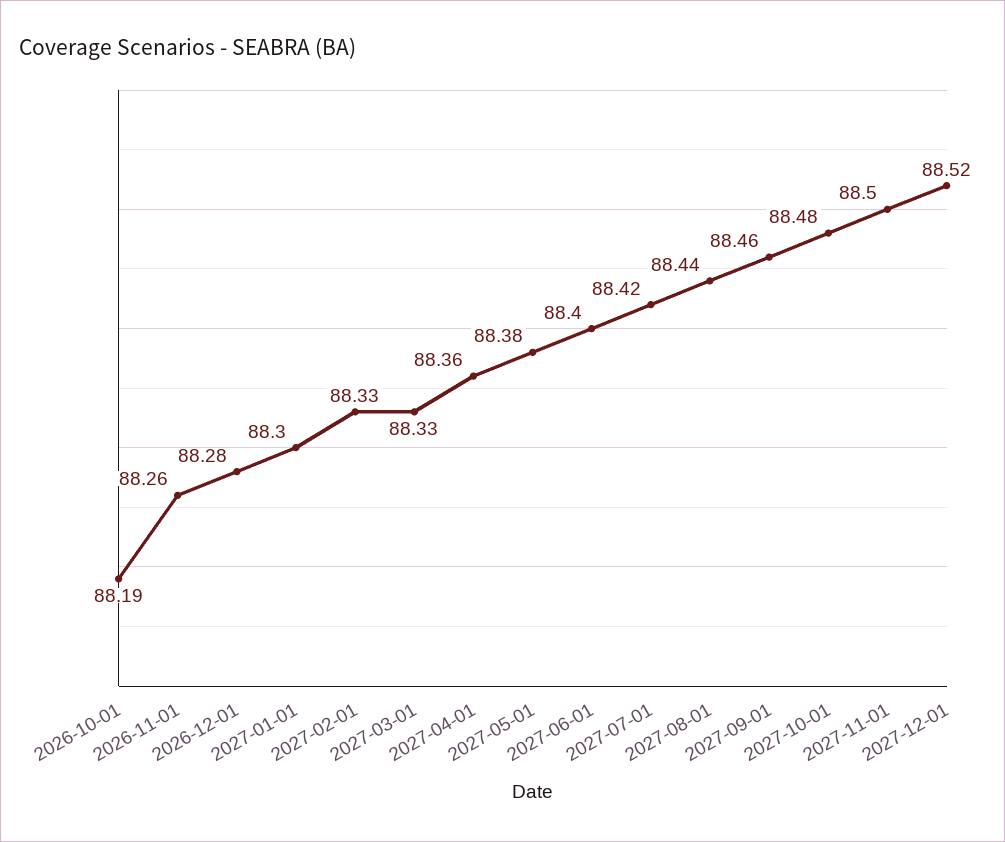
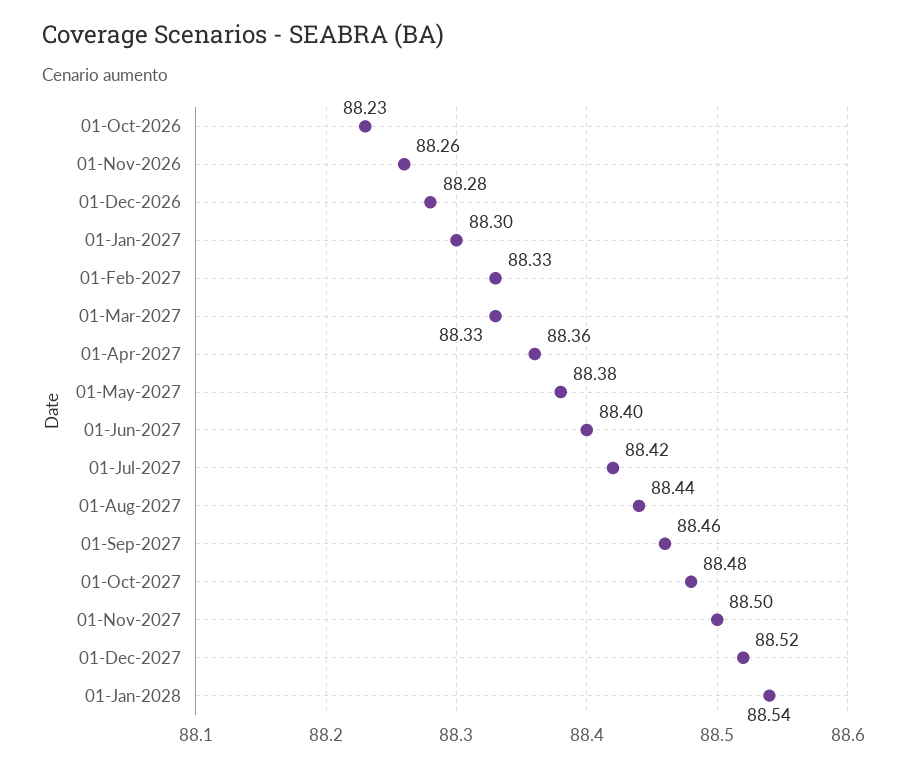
2026-10-01: 88.19 -> 88.23
01-Jan-2028: none -> 88.54

